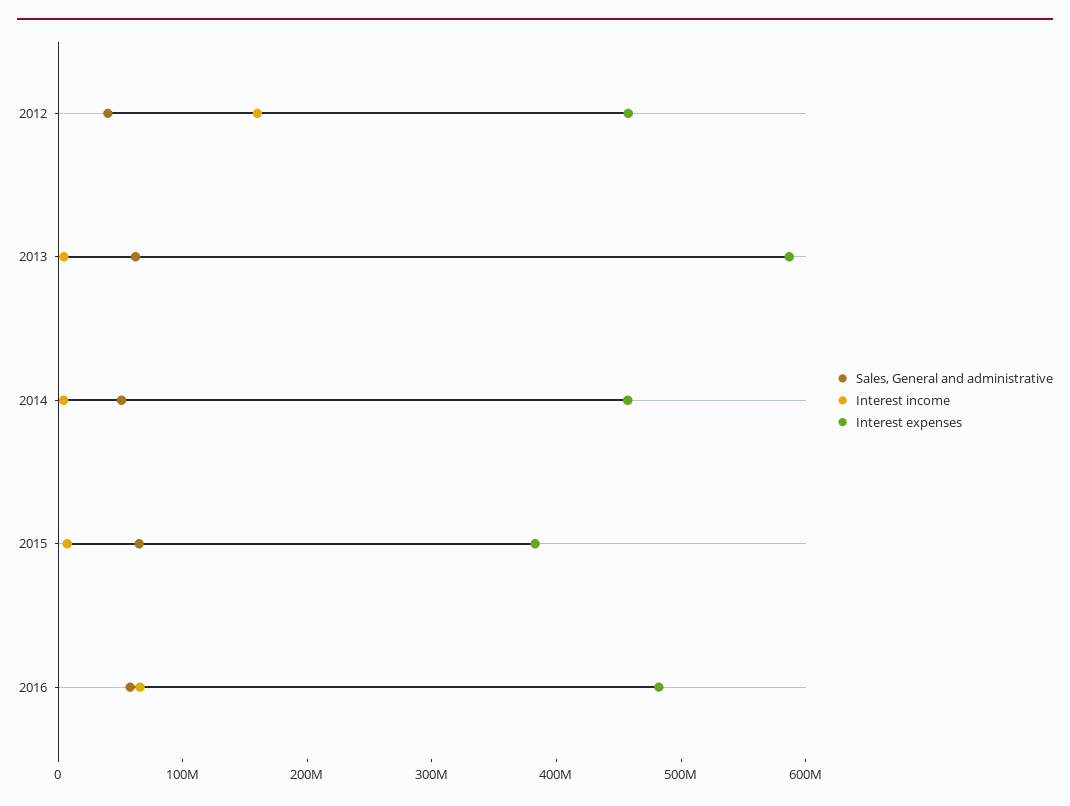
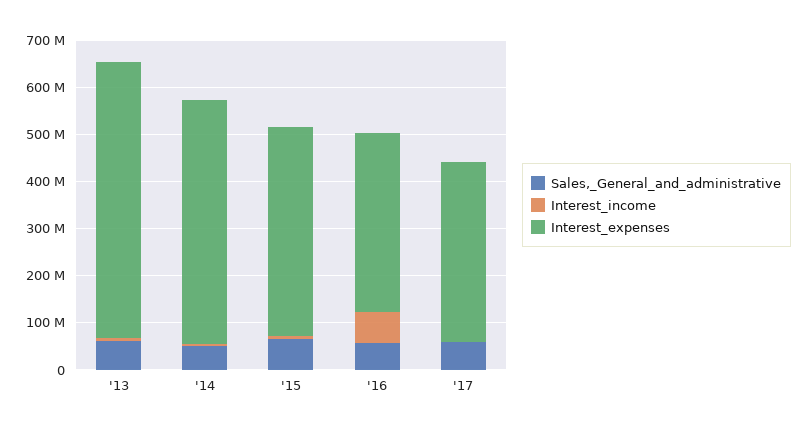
Sales, General and administrative, 2012: 40000000 -> none
Interest income, 2012: 160000000 -> none
Interest expenses, 2012: 460000000 -> none
Interest expenses, 2014: 460000000 -> 520000000
Interest expenses, 2015: 380000000 -> 440000000
Interest expenses, 2016: 480000000 -> 380000000
Sales, General and administrative, '17: none -> 60000000
Interest income, '17: none -> 0
Interest expenses, '17: none -> 380000000

